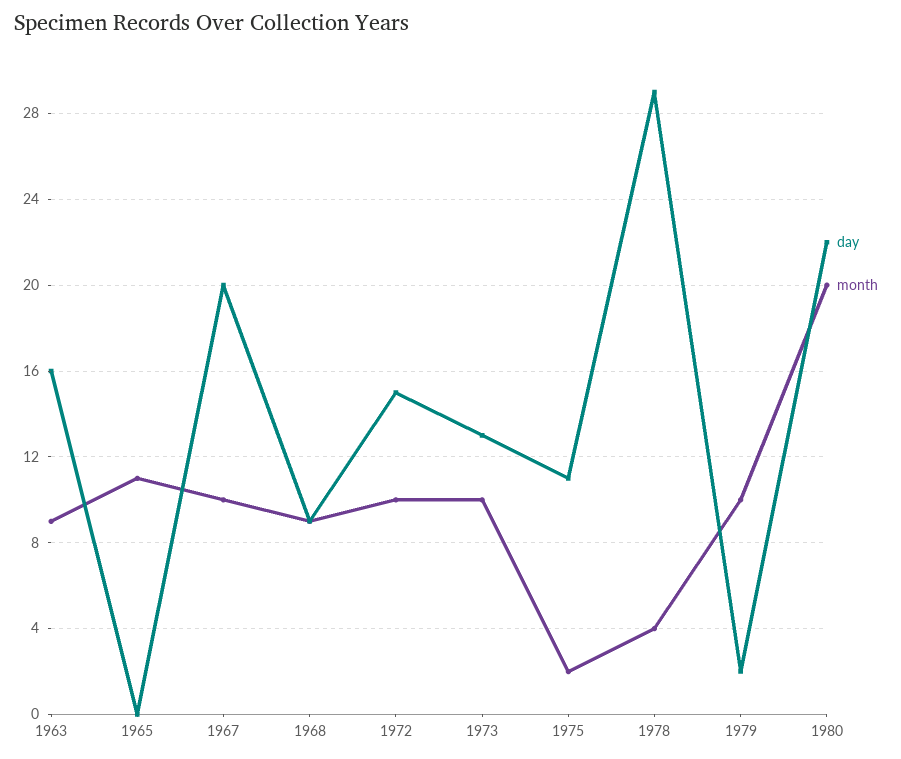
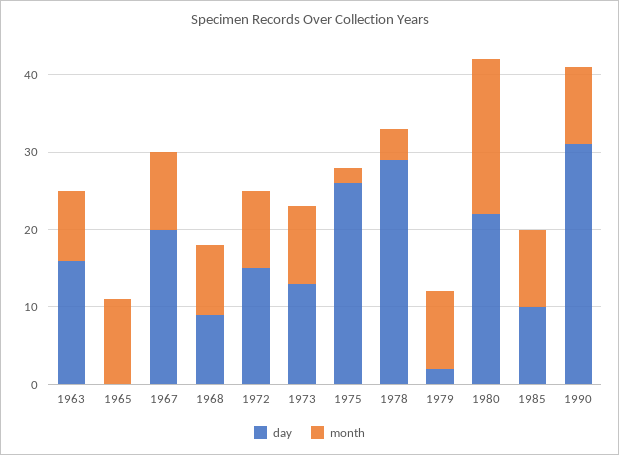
day, 1975: 11 -> 25
day, 1985: none -> 10
month, 1985: none -> 10
day, 1990: none -> 30
month, 1990: none -> 10

